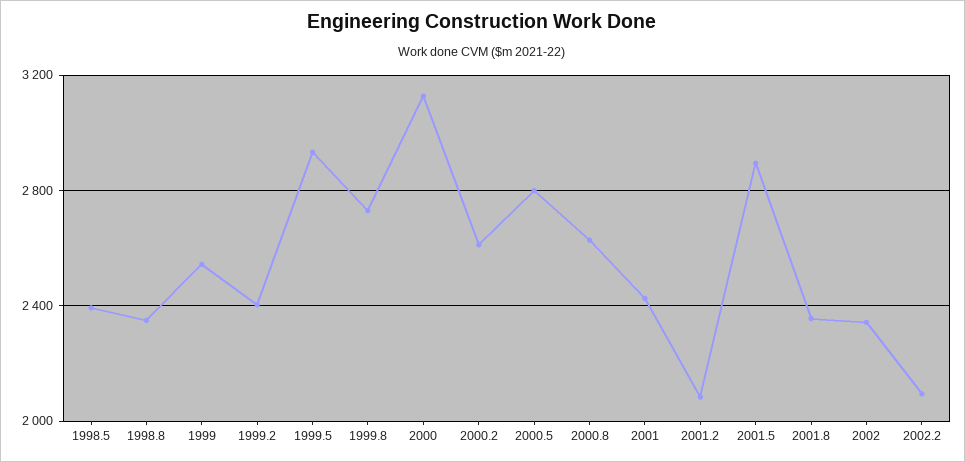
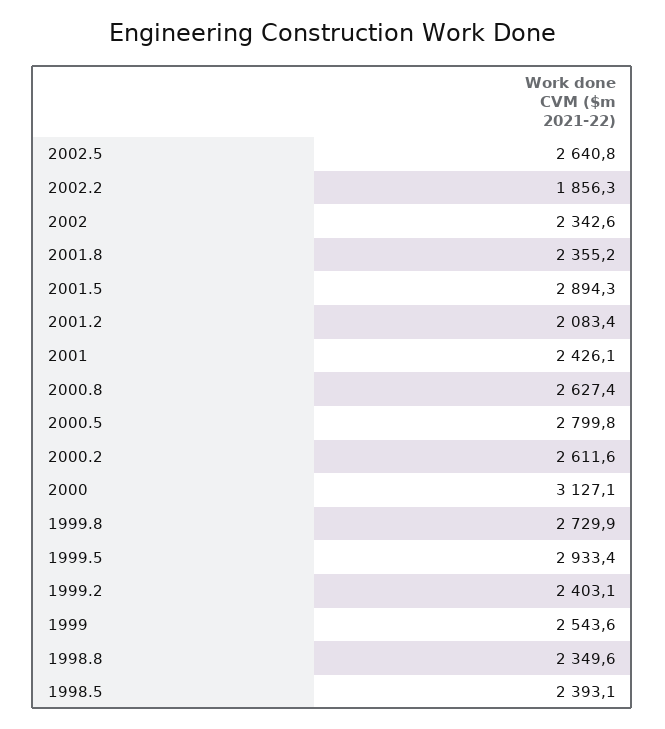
2002.2: 2100 -> 1856.3
2002.5: none -> 2640.8

